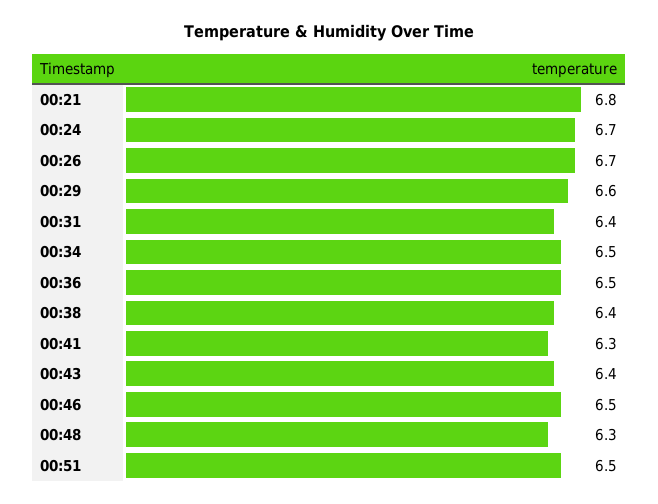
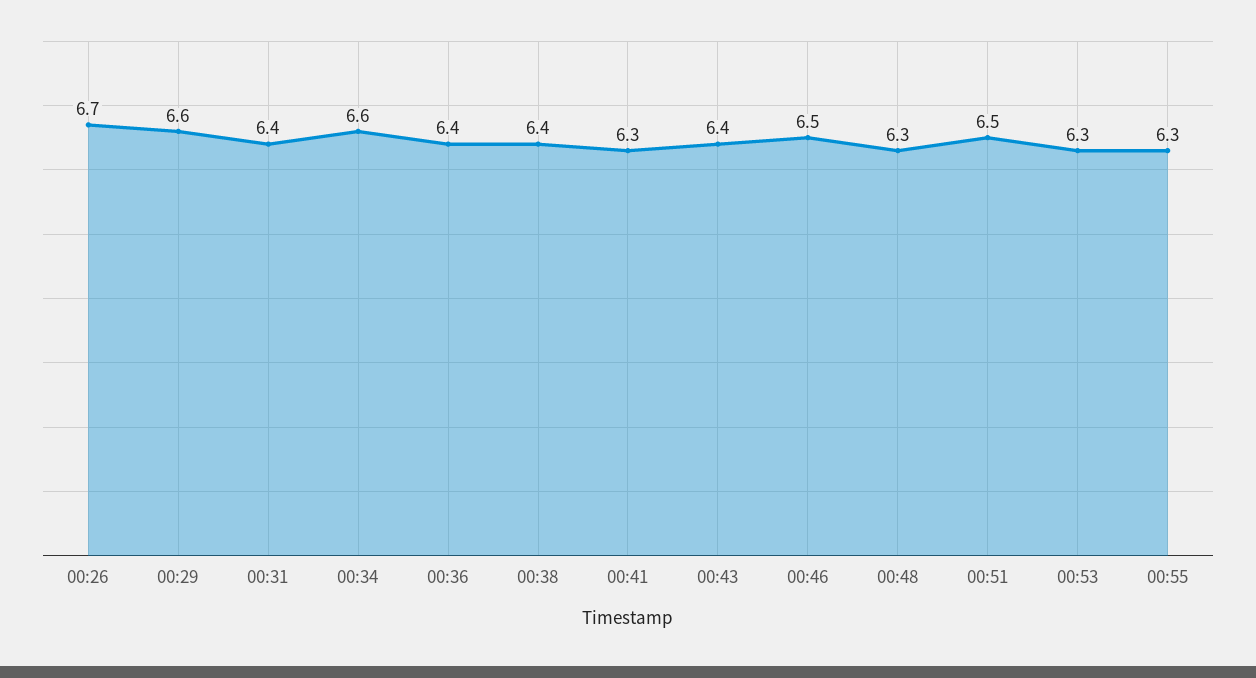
00:21: 6.8 -> none
00:24: 6.7 -> none
00:34: 6.5 -> 6.6
00:36: 6.5 -> 6.4
00:53: none -> 6.3
00:55: none -> 6.3

